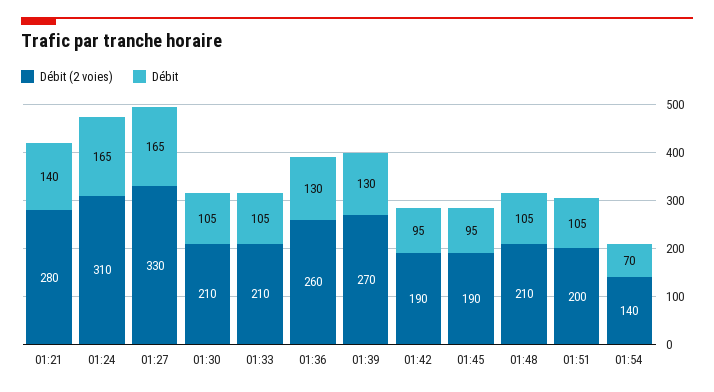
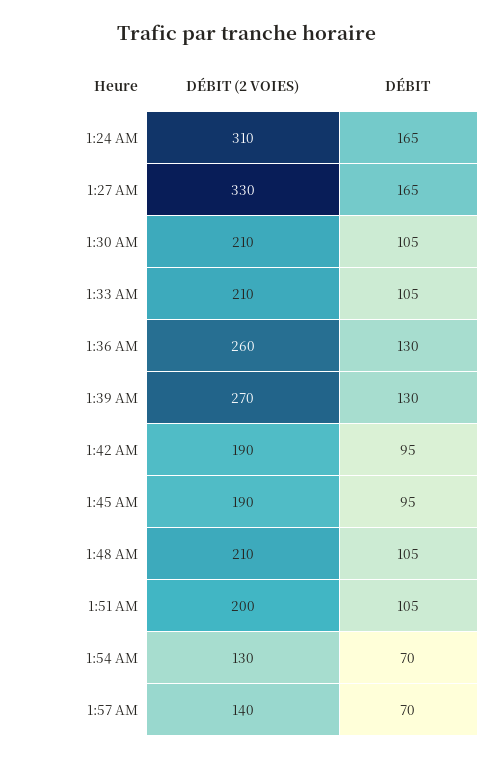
Débit (2 voies), 01:21: 280 -> none
Débit, 01:21: 140 -> none
Débit (2 voies), 01:54: 140 -> 130
Débit (2 voies), 1:57 AM: none -> 140
Débit, 1:57 AM: none -> 70

